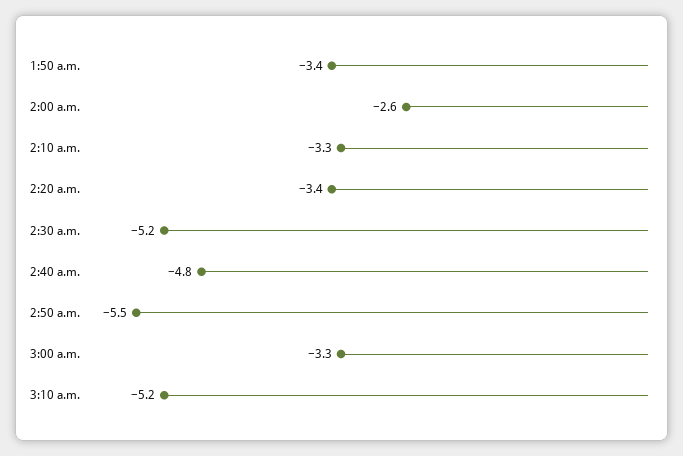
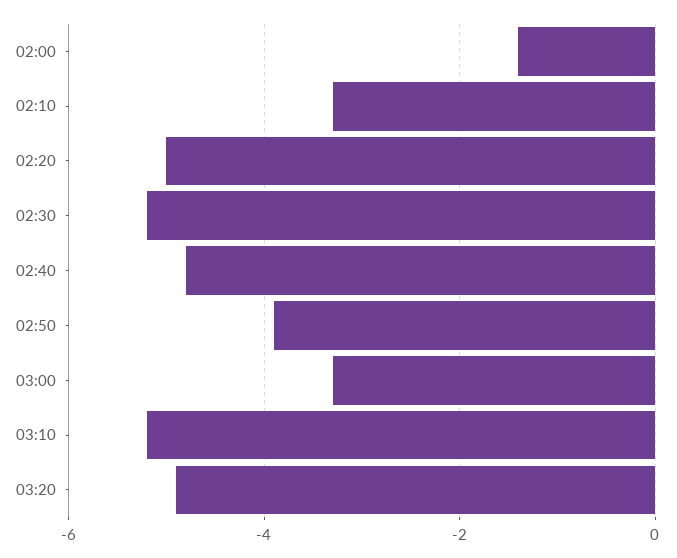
1:50 a.m.: -3.4 -> none
2:00 a.m.: -2.6 -> -1.5
2:20 a.m.: -3.4 -> -5
2:50 a.m.: -5.5 -> -4
03:20: none -> -5

